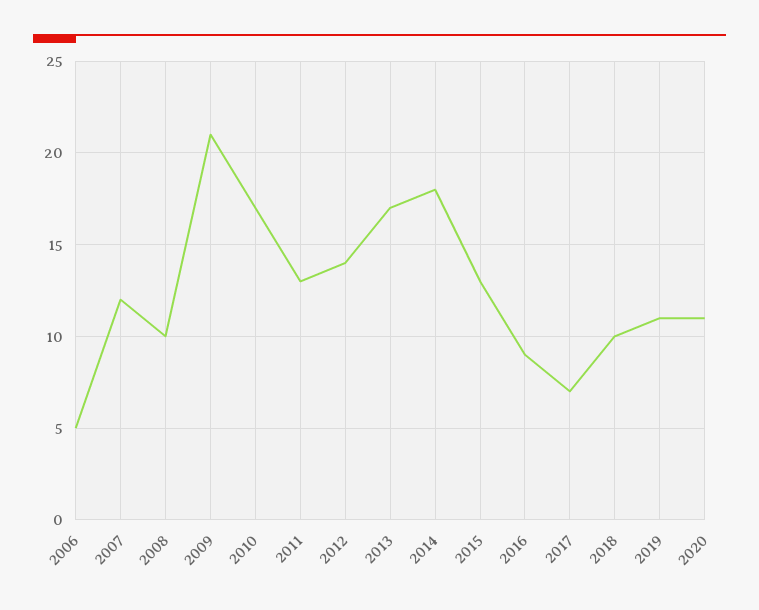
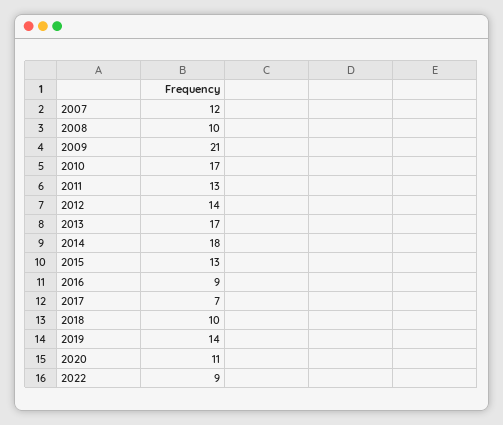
2006: 5 -> none
2019: 11 -> 14
2022: none -> 9

